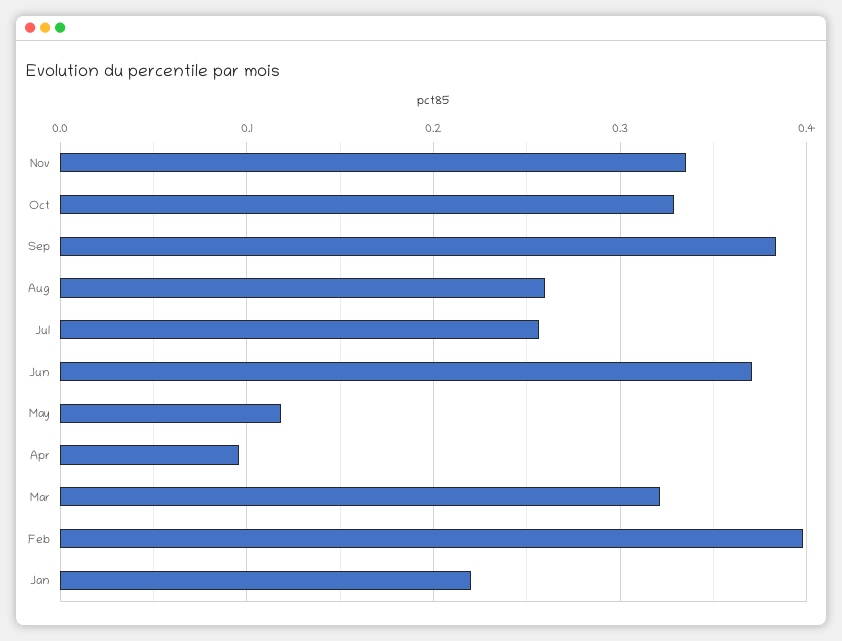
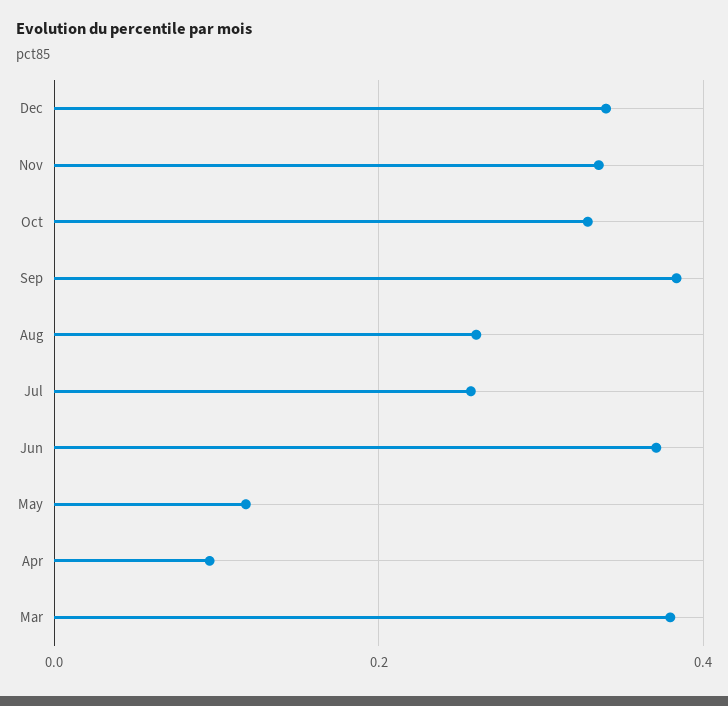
Mar: 0.32 -> 0.38
Feb: 0.4 -> none
Jan: 0.22 -> none
Dec: none -> 0.34

